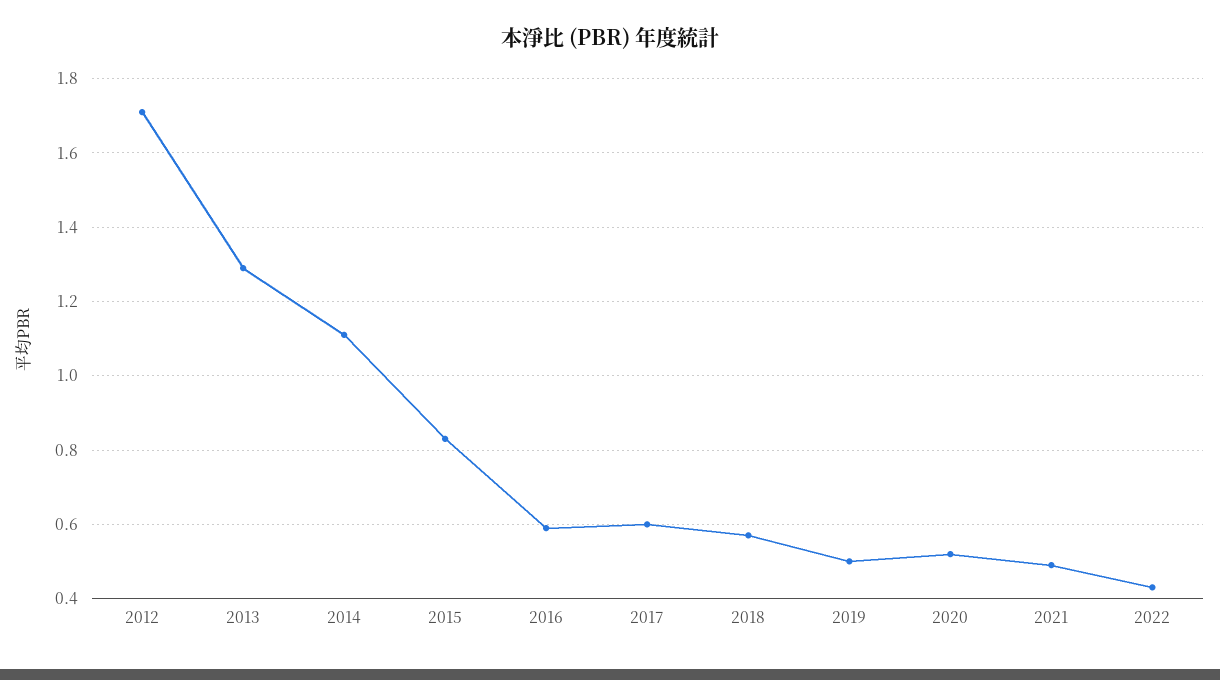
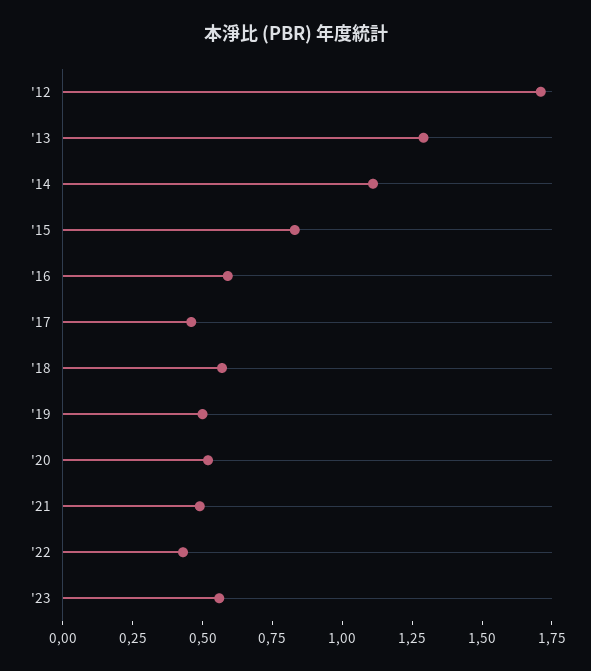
2017: 0.6 -> 0.45
'23: none -> 0.55

